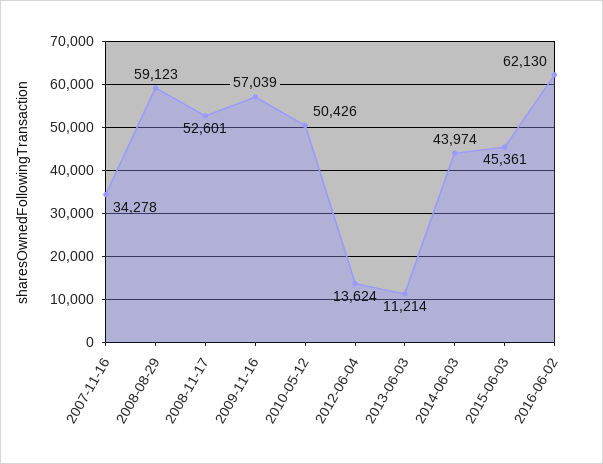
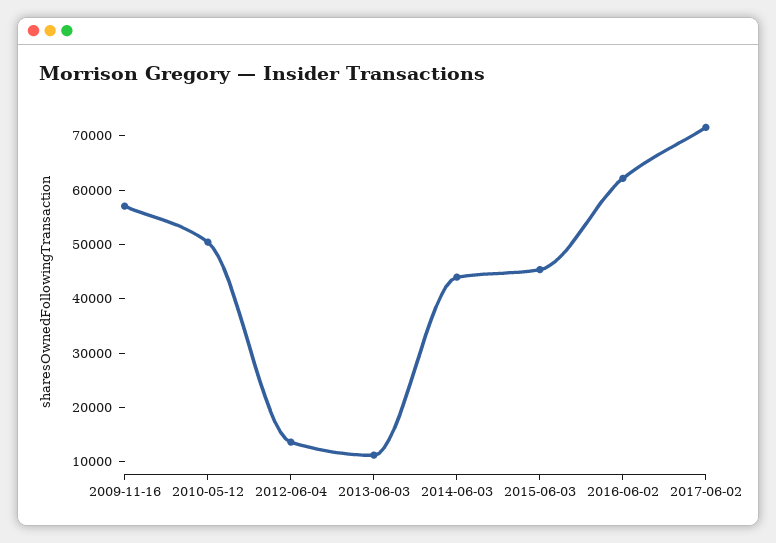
2007-11-16: 34278 -> none
2008-08-29: 59123 -> none
2008-11-17: 52601 -> none
2017-06-02: none -> 72000

